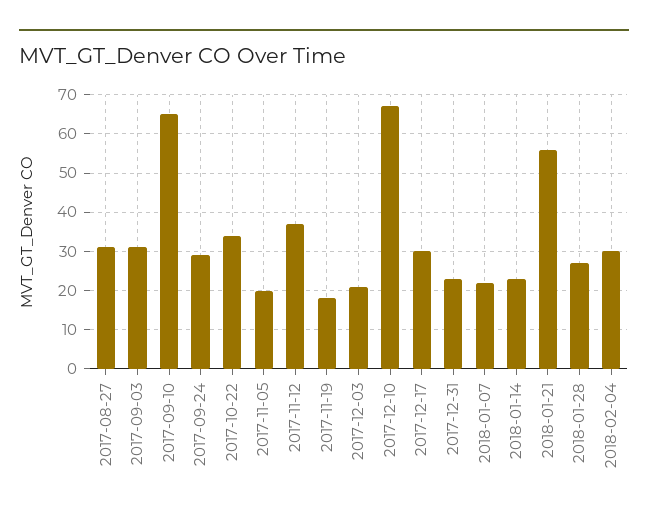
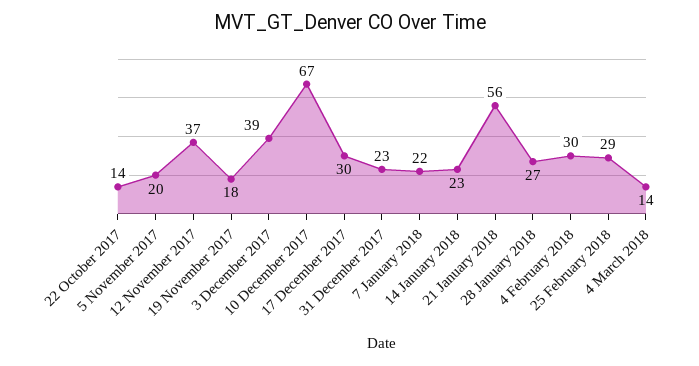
2017-08-27: 30 -> none
2017-09-03: 30 -> none
2017-09-10: 65 -> none
2017-09-24: 30 -> none
2017-10-22: 35 -> 14
2017-12-03: 20 -> 39
25 February 2018: none -> 29
4 March 2018: none -> 14

